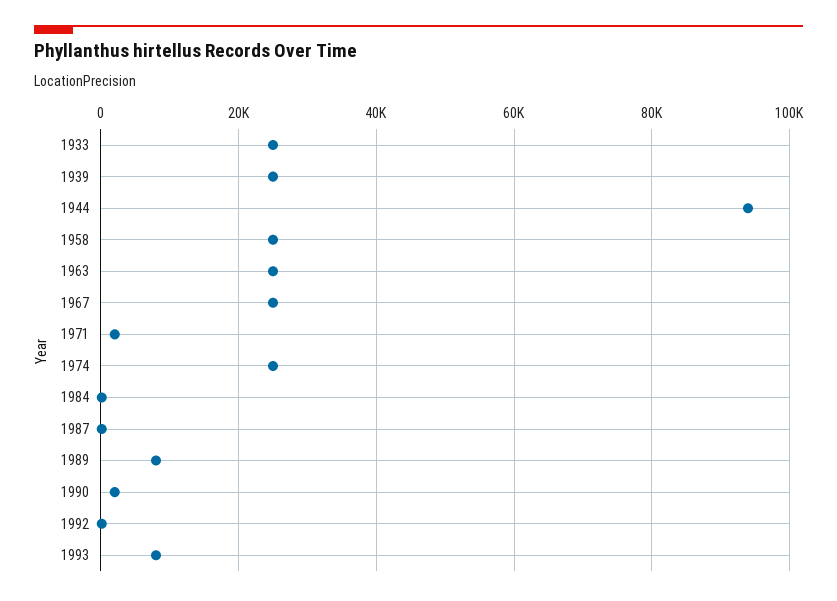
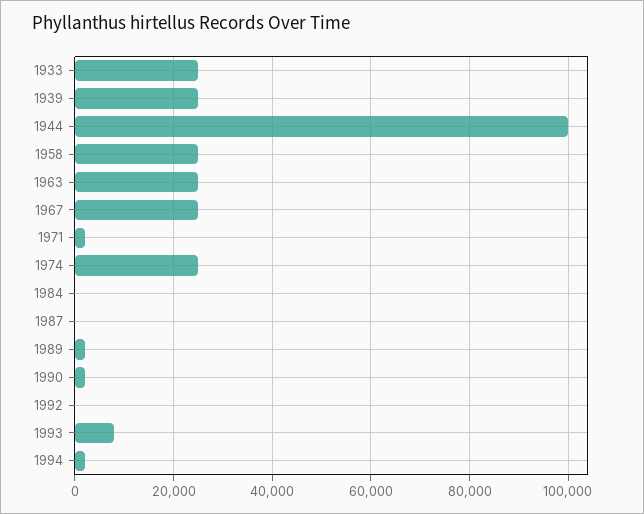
1944: 94000 -> 100000
1989: 8000 -> 2000
1994: none -> 2000

